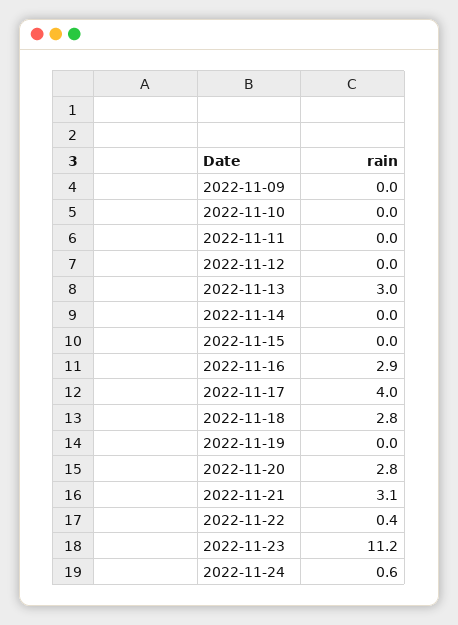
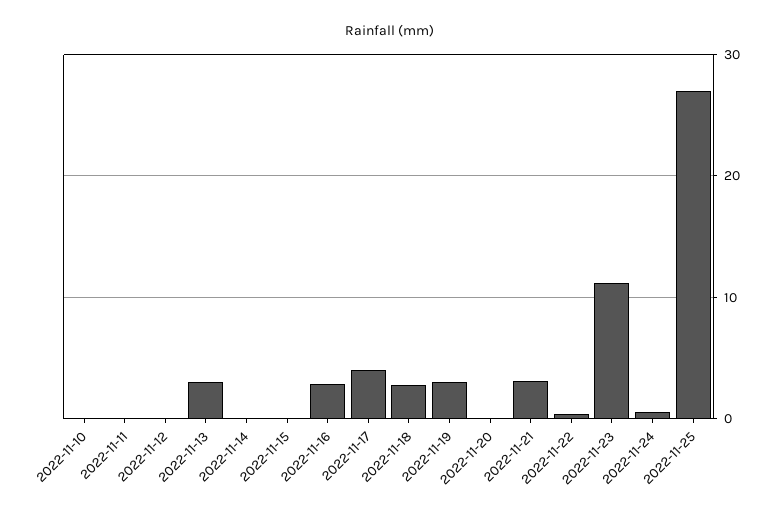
2022-11-09: 0 -> none
2022-11-19: 0 -> 3
2022-11-20: 2.8 -> 0
2022-11-25: none -> 27

